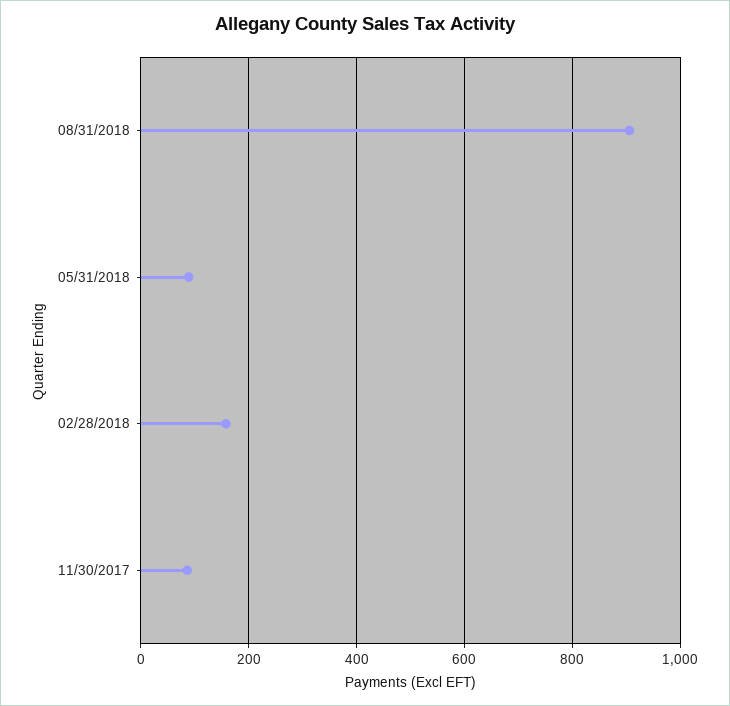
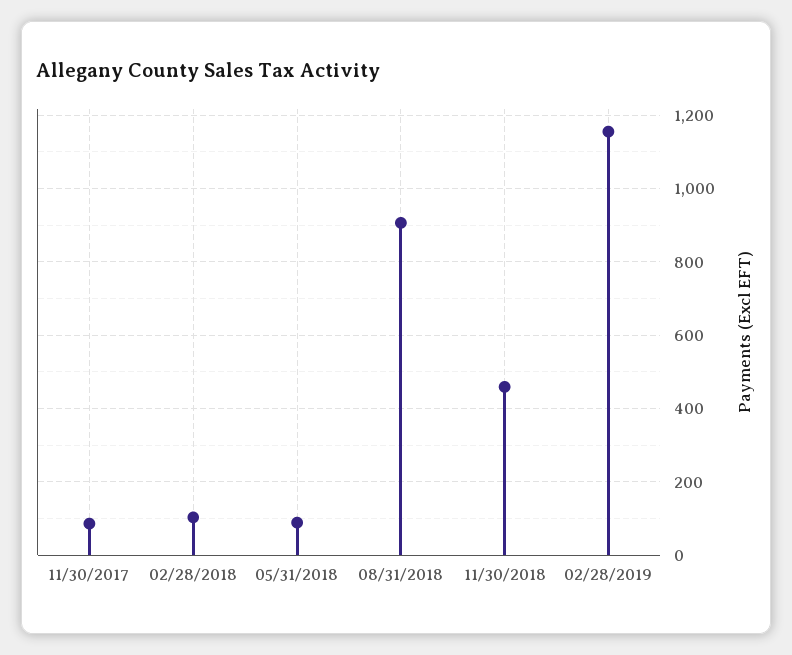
02/28/2018: 160 -> 100
11/30/2018: none -> 460
02/28/2019: none -> 1160

